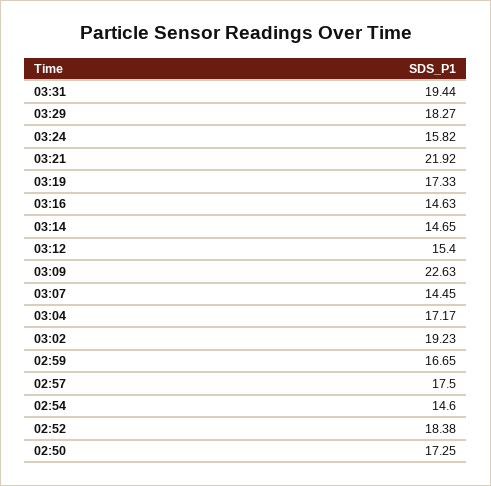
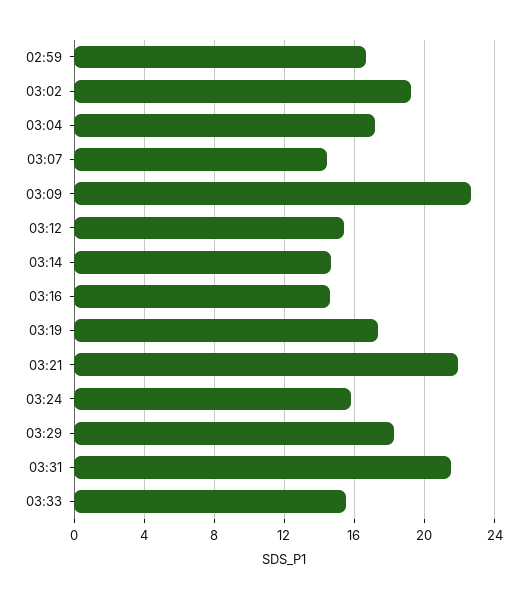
03:31: 19.44 -> 21.5
02:57: 17.5 -> none
02:54: 14.6 -> none
02:52: 18.38 -> none
02:50: 17.25 -> none
03:33: none -> 15.5

